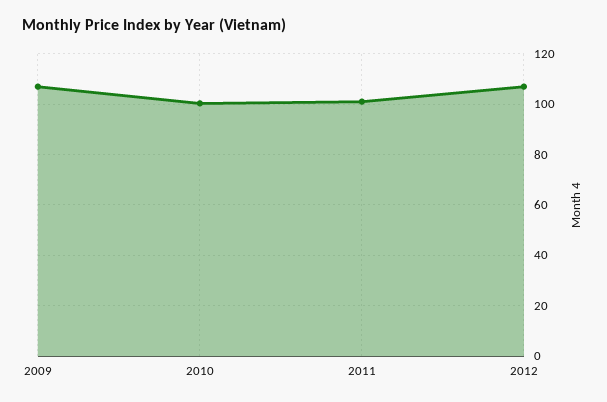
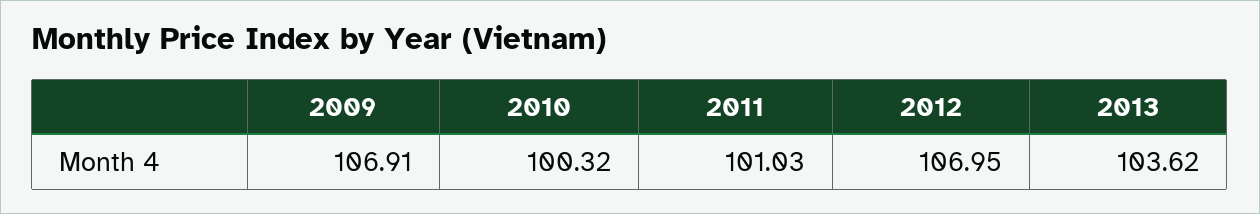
2013: none -> 103.62

